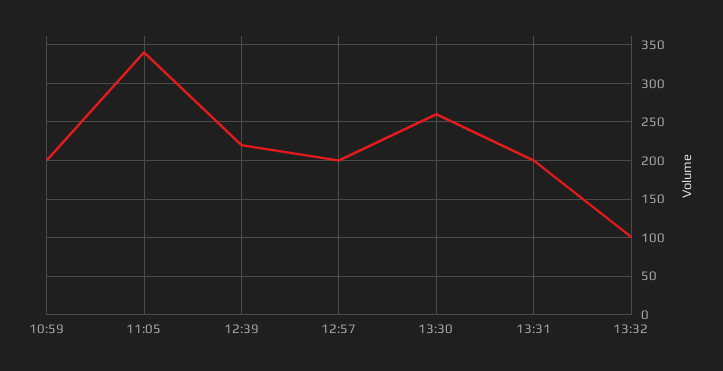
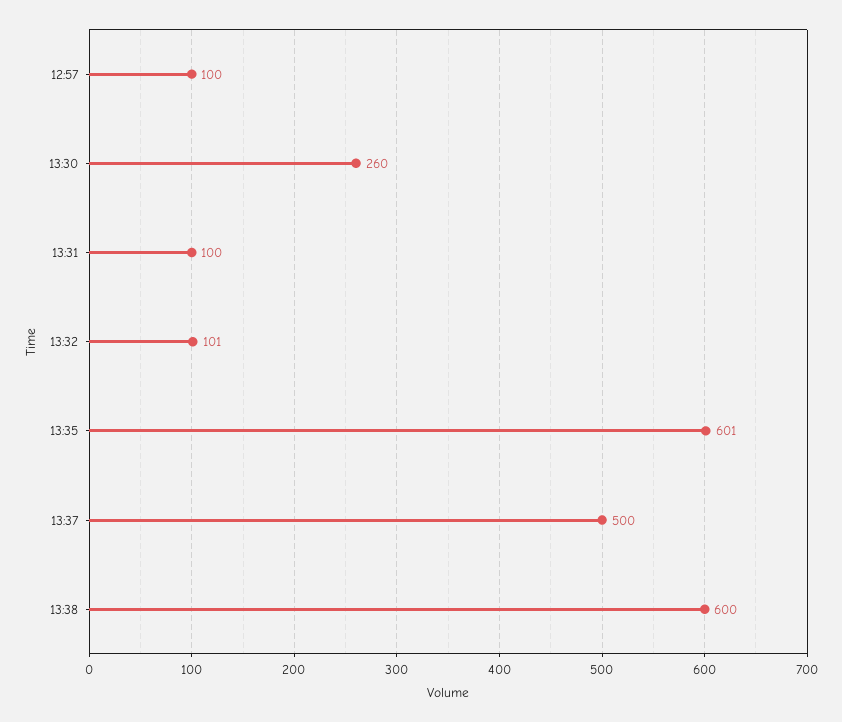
10:59: 200 -> none
11:05: 340 -> none
12:39: 220 -> none
12:57: 200 -> 100
13:31: 200 -> 100
13:35: none -> 601
13:37: none -> 500
13:38: none -> 600

